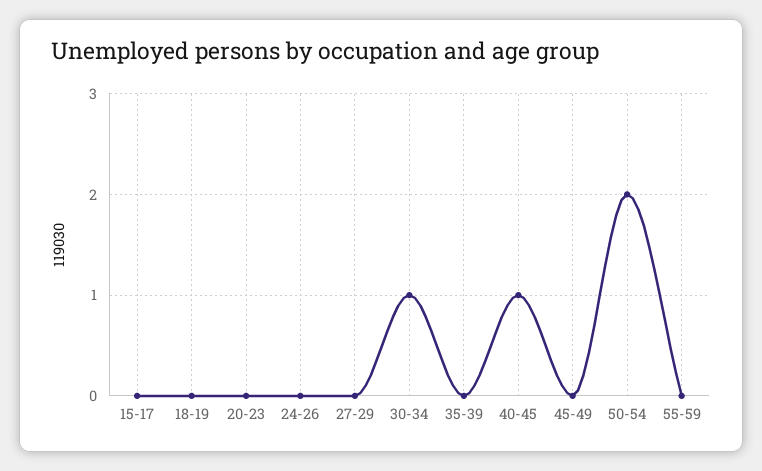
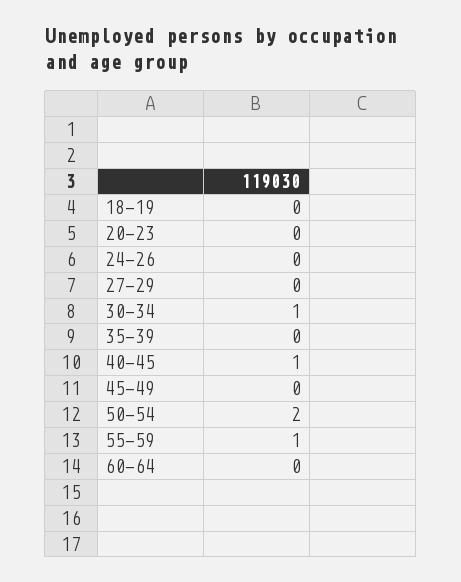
15-17: 0 -> none
55-59: 0 -> 1
60-64: none -> 0

